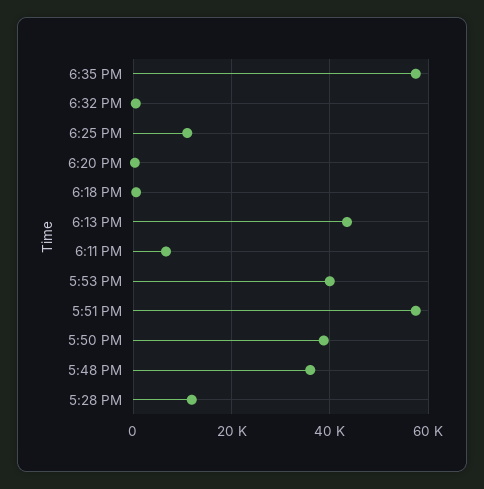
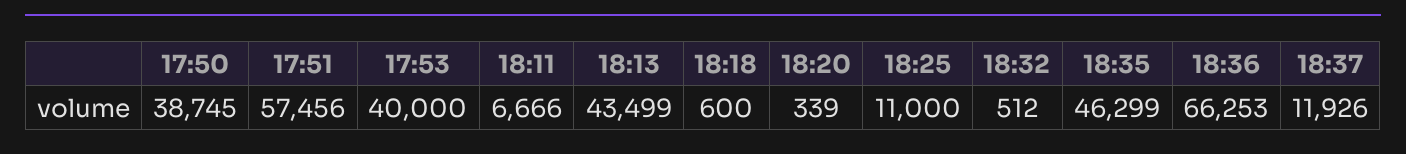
6:35 PM: 58000 -> 46299
5:48 PM: 36000 -> none
5:28 PM: 12000 -> none
18:36: none -> 66253
18:37: none -> 11926

